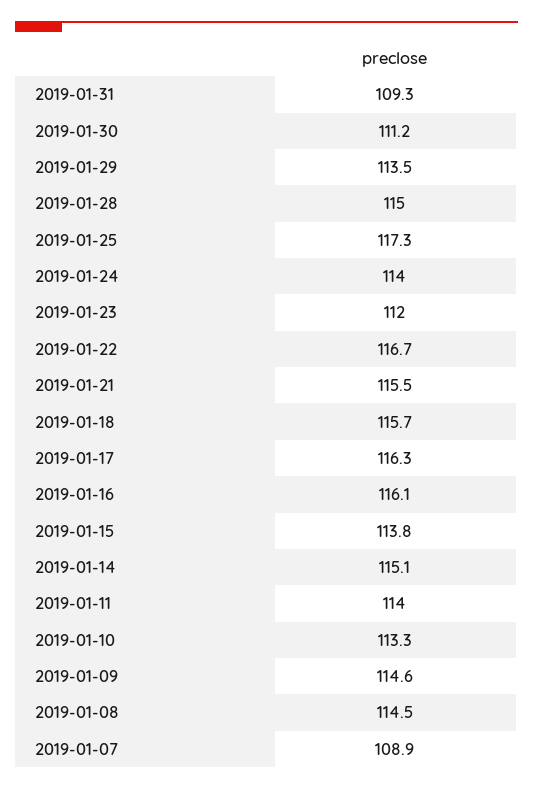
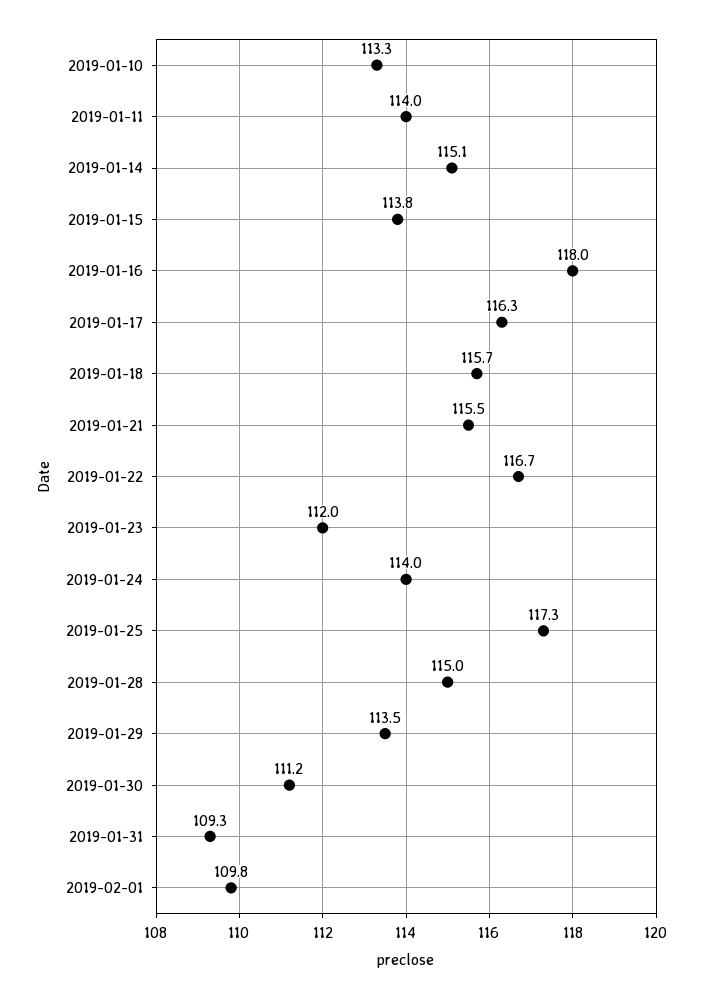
2019-01-16: 116.1 -> 118
2019-01-09: 114.6 -> none
2019-01-08: 114.5 -> none
2019-01-07: 108.9 -> none
2019-02-01: none -> 109.8

